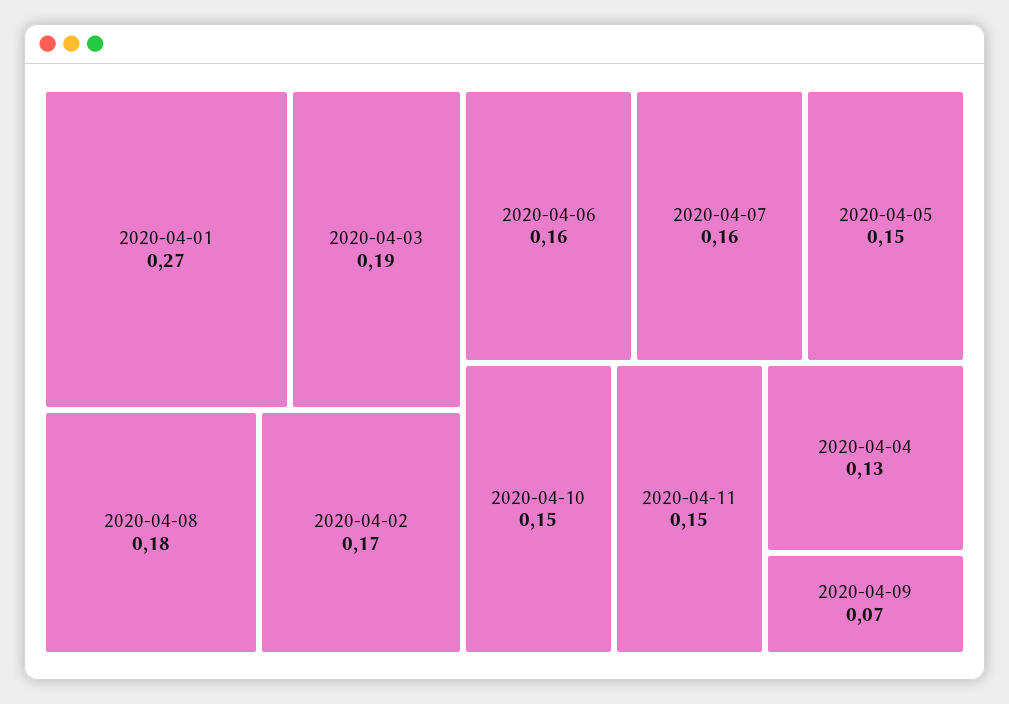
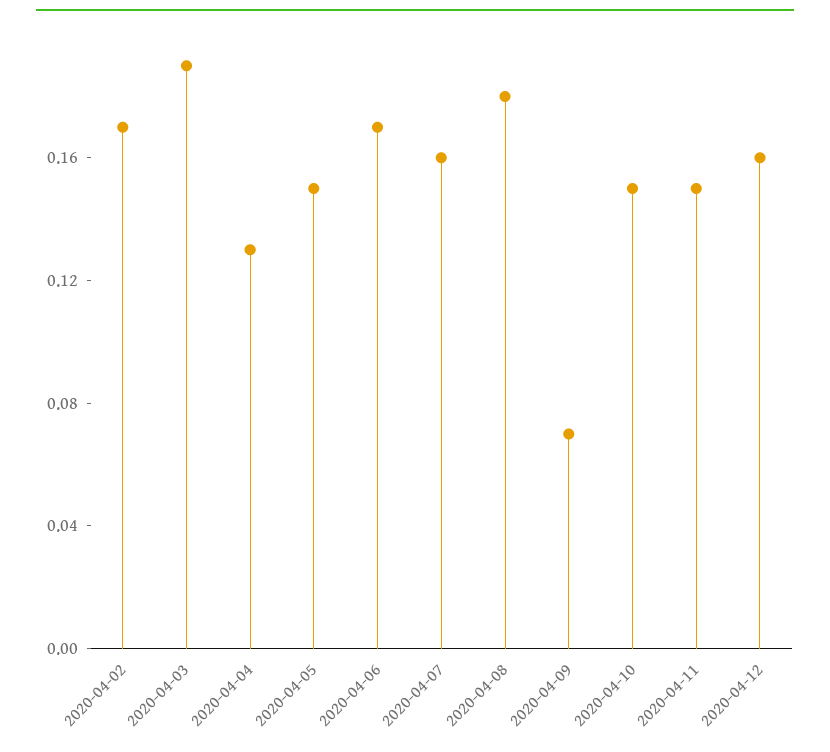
2020-04-01: 0.27 -> none
2020-04-06: 0.16 -> 0.17
2020-04-12: none -> 0.16

